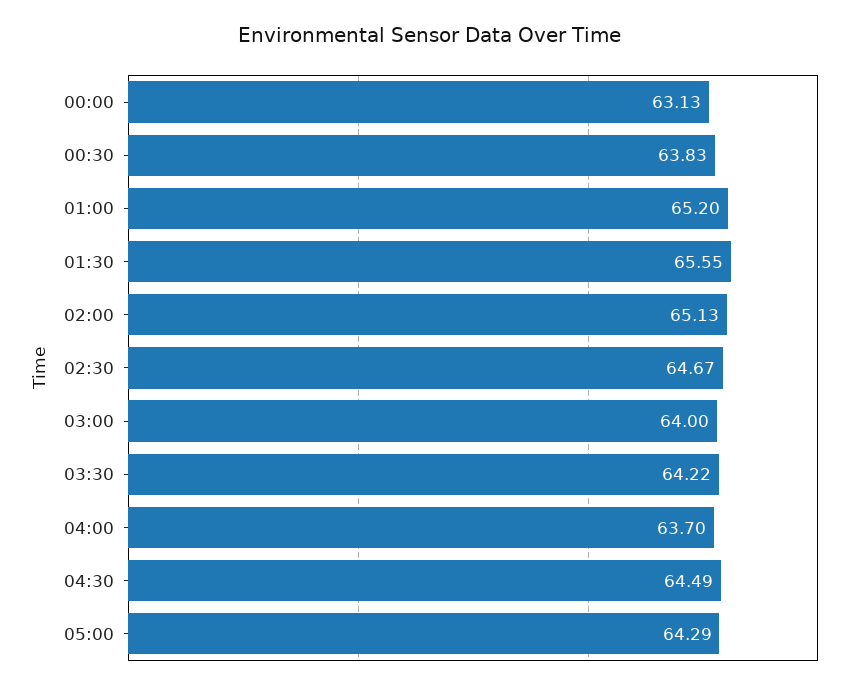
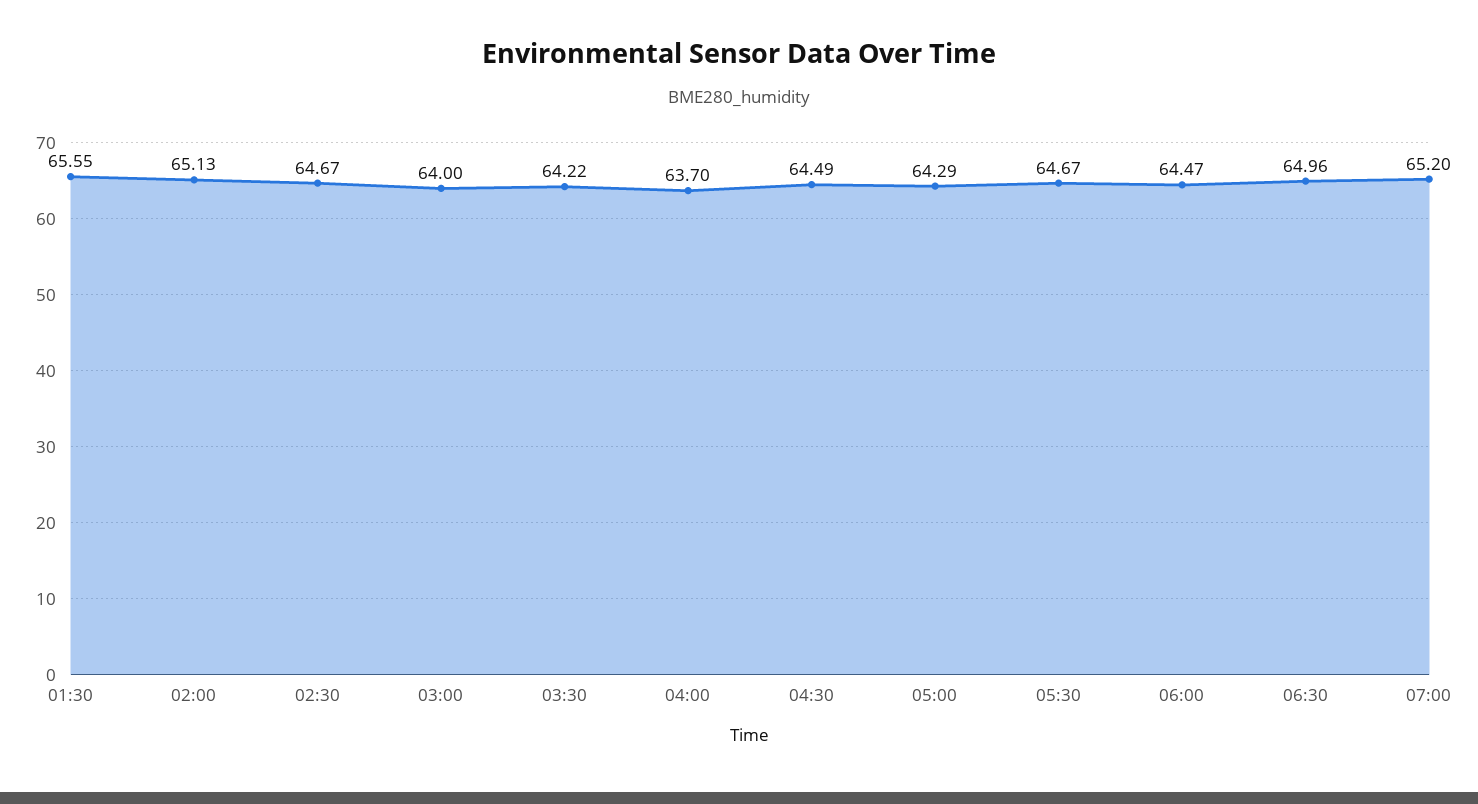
00:00: 63.13 -> none
00:30: 63.83 -> none
01:00: 65.2 -> none
05:30: none -> 64.67
06:00: none -> 64.47
06:30: none -> 64.96
07:00: none -> 65.2

